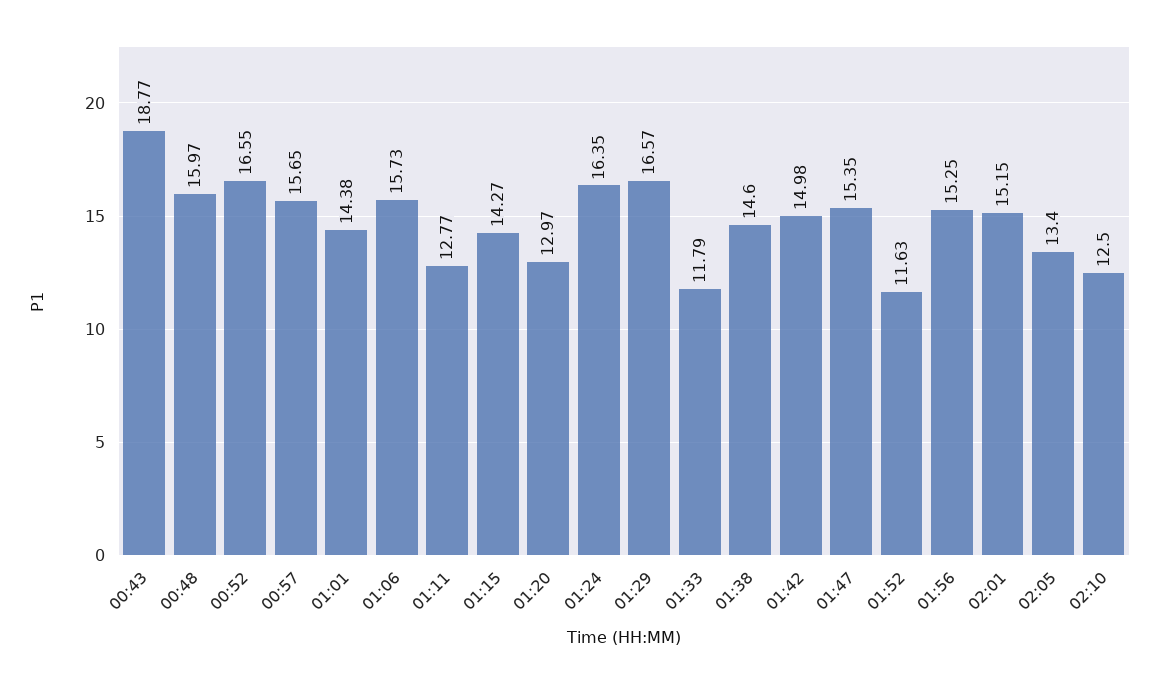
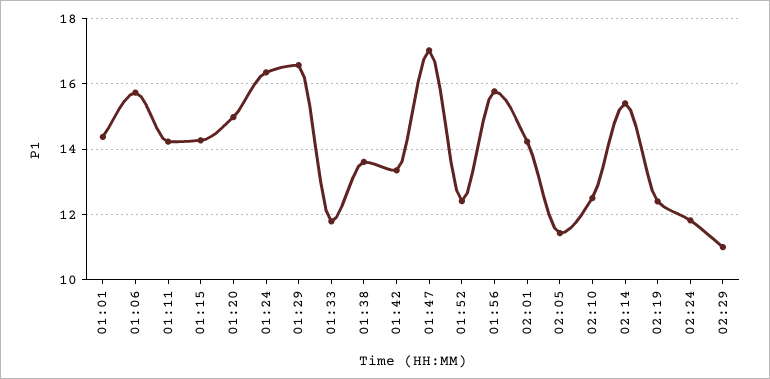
00:43: 18.77 -> none
00:48: 15.97 -> none
00:52: 16.55 -> none
00:57: 15.65 -> none
01:11: 12.77 -> 14.2
01:20: 12.97 -> 15
01:38: 14.6 -> 13.6
01:42: 14.98 -> 13.4
01:47: 15.35 -> 17
01:52: 11.63 -> 12.4
01:56: 15.25 -> 15.8
02:01: 15.15 -> 14.2
02:05: 13.4 -> 11.4
02:14: none -> 15.4
02:19: none -> 12.4
02:24: none -> 11.8
02:29: none -> 11

